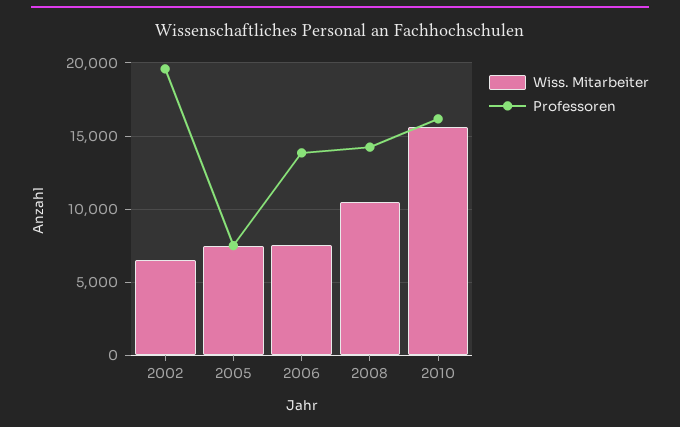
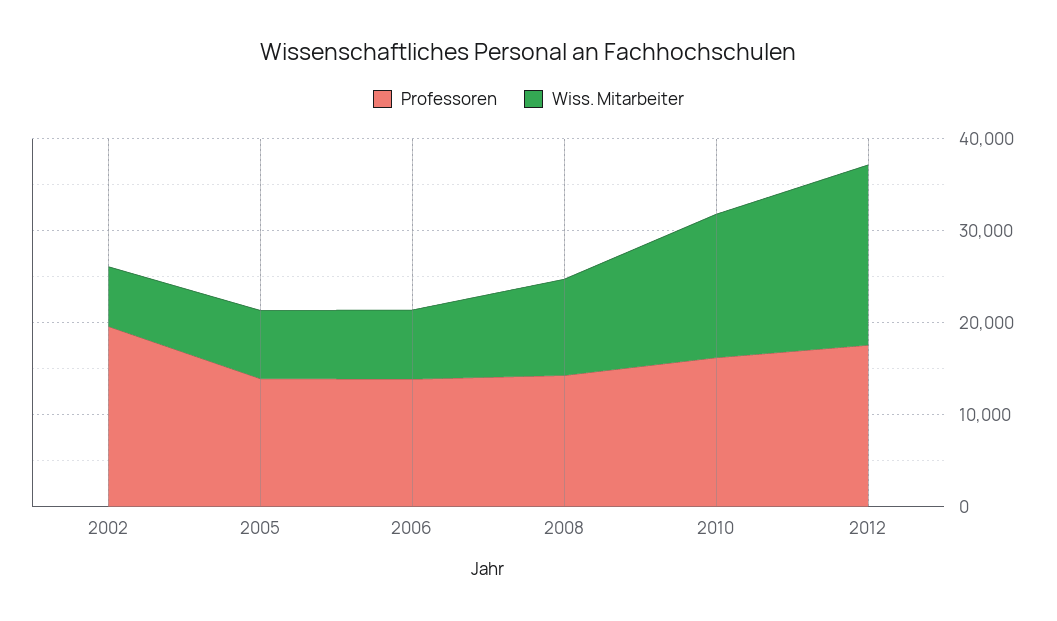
Professoren, 2005: 7500 -> 14000
Professoren, 2012: none -> 18000
Wiss. Mitarbeiter, 2012: none -> 20000

